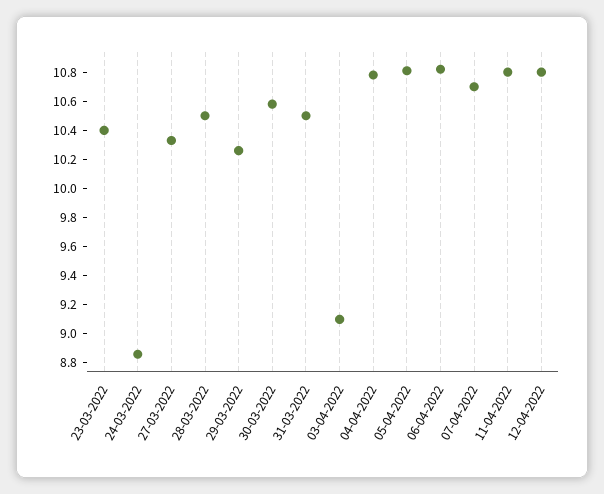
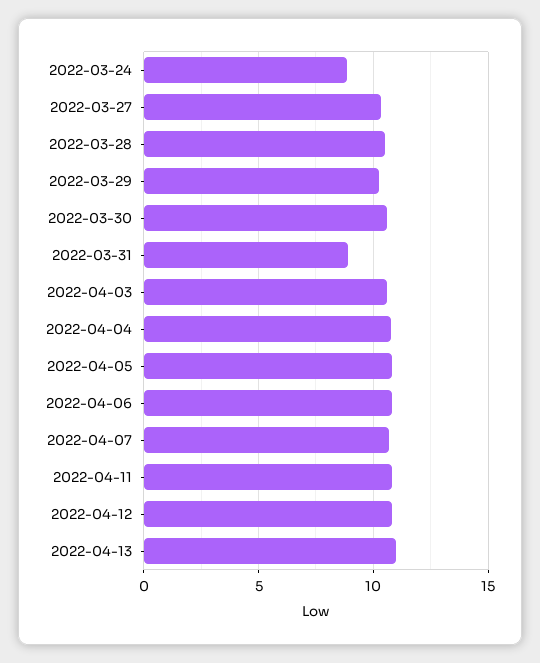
23-03-2022: 10.4 -> none
31-03-2022: 10.5 -> 9
03-04-2022: 9.1 -> 10.5
2022-04-13: none -> 11

